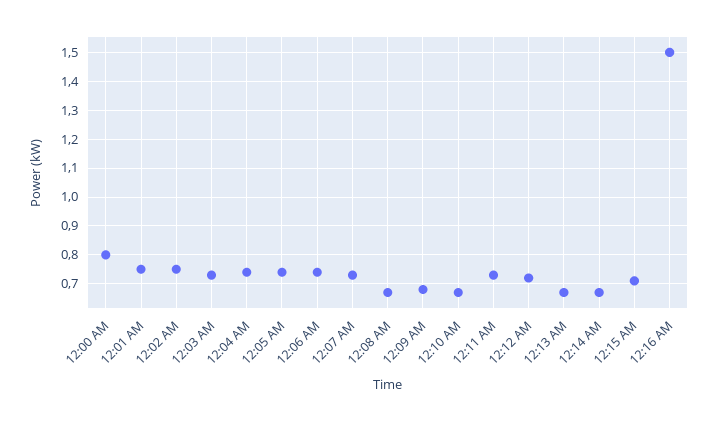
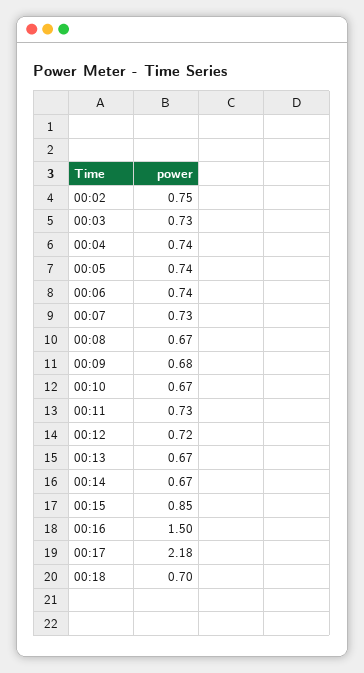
12:00 AM: 0.8 -> none
12:01 AM: 0.75 -> none
12:15 AM: 0.7 -> 0.85
00:17: none -> 2.18
00:18: none -> 0.7

